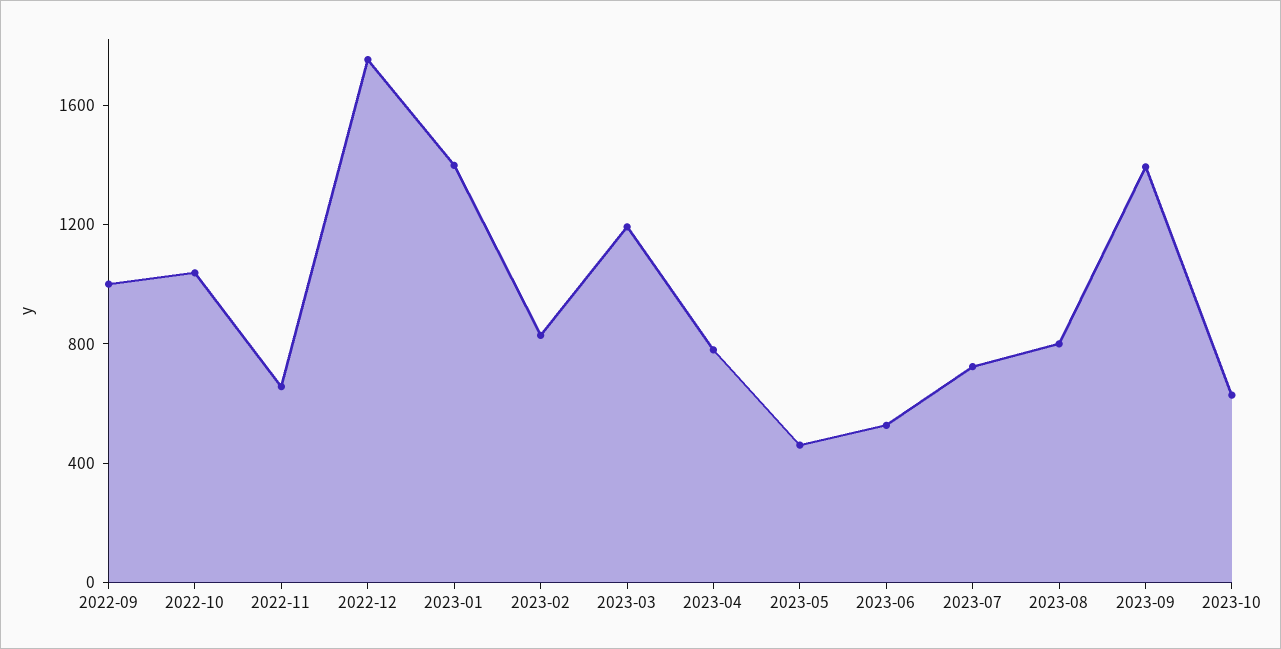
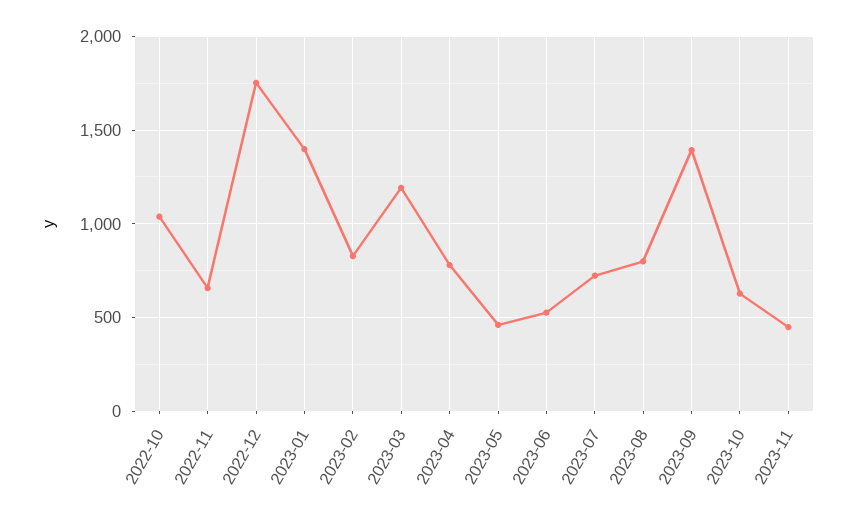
2022-09: 1000 -> none
2023-11: none -> 450

